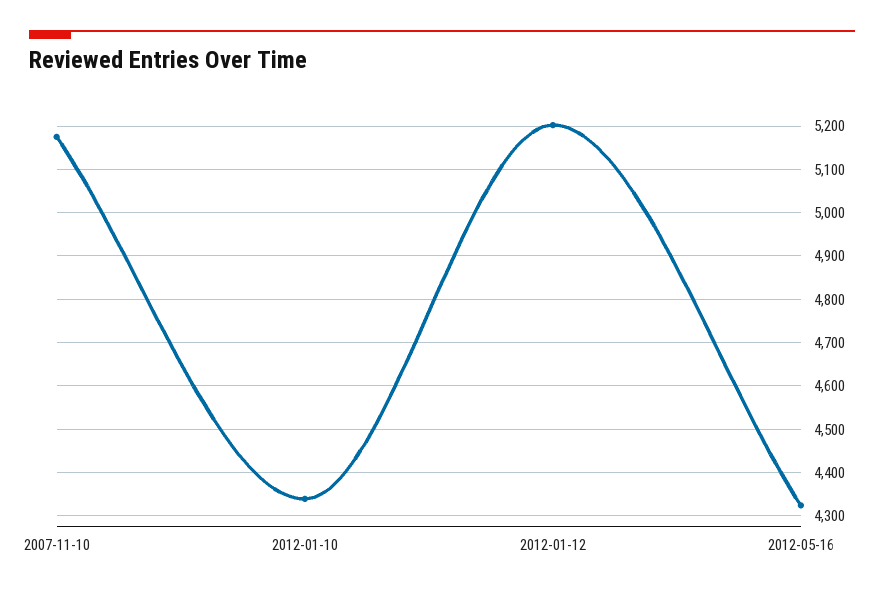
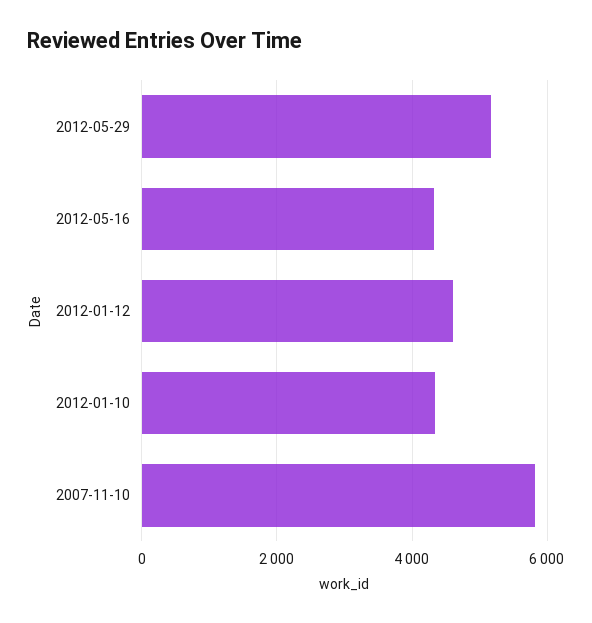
2007-11-10: 5180 -> 5800
2012-01-12: 5200 -> 4600
2012-05-29: none -> 5200

